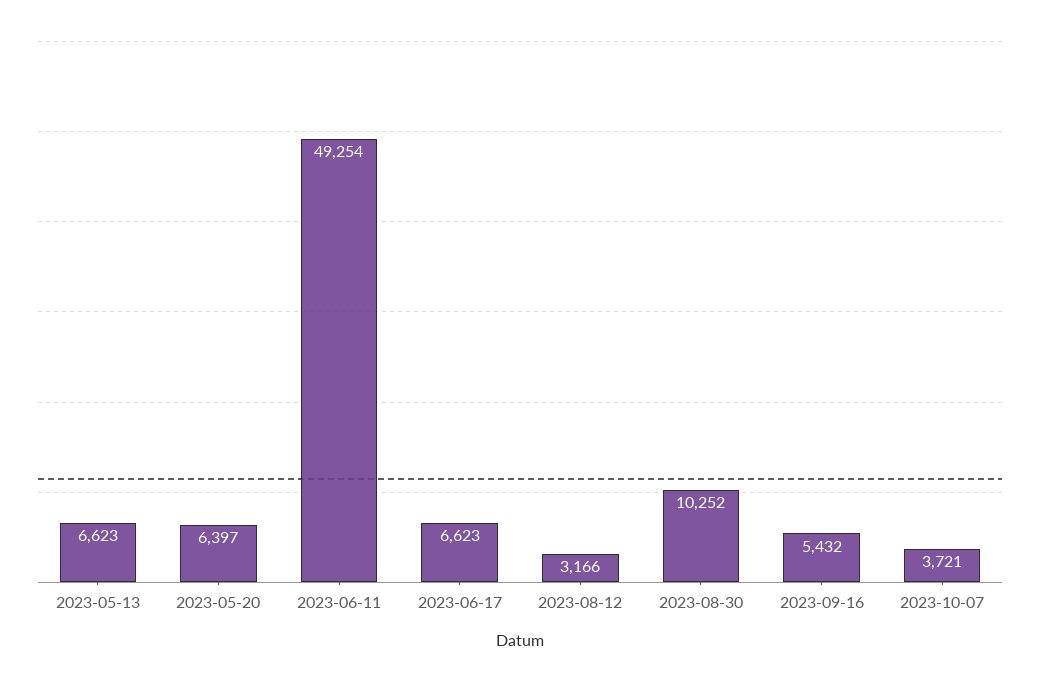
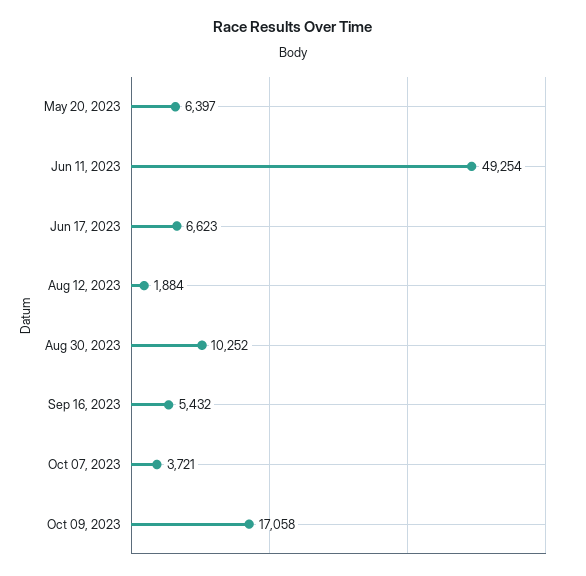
2023-05-13: 6623 -> none
2023-08-12: 3166 -> 1884
Oct 09, 2023: none -> 17058

